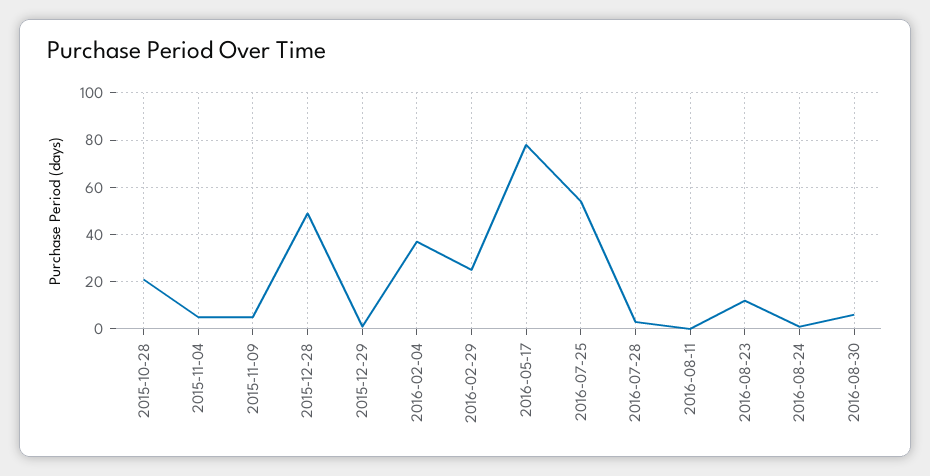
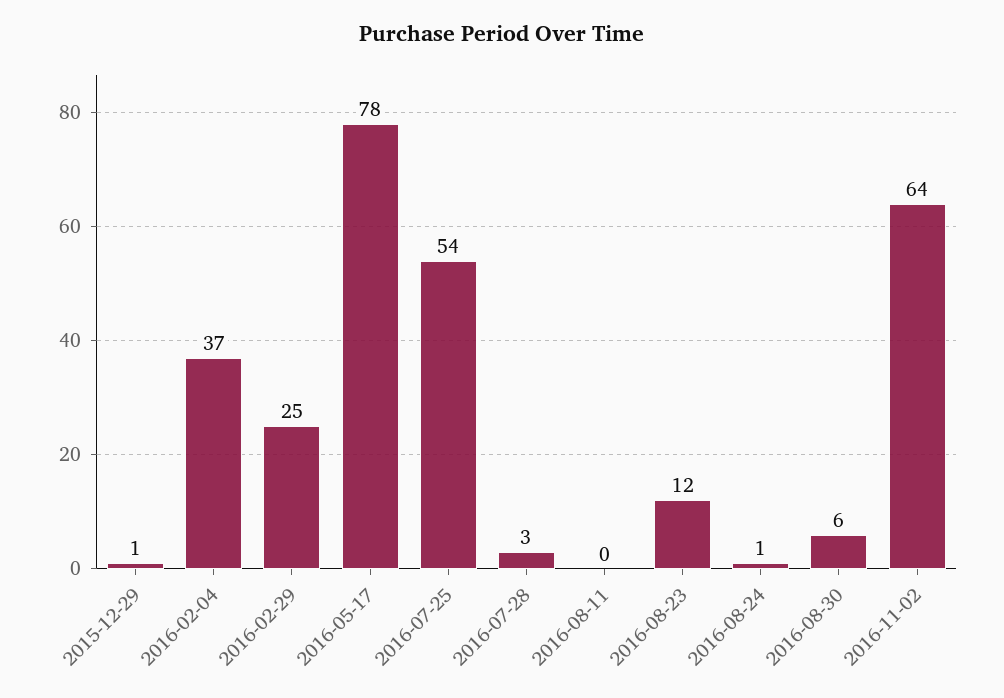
2015-10-28: 20 -> none
2015-11-04: 5 -> none
2015-11-09: 5 -> none
2015-12-28: 50 -> none
2016-11-02: none -> 64

